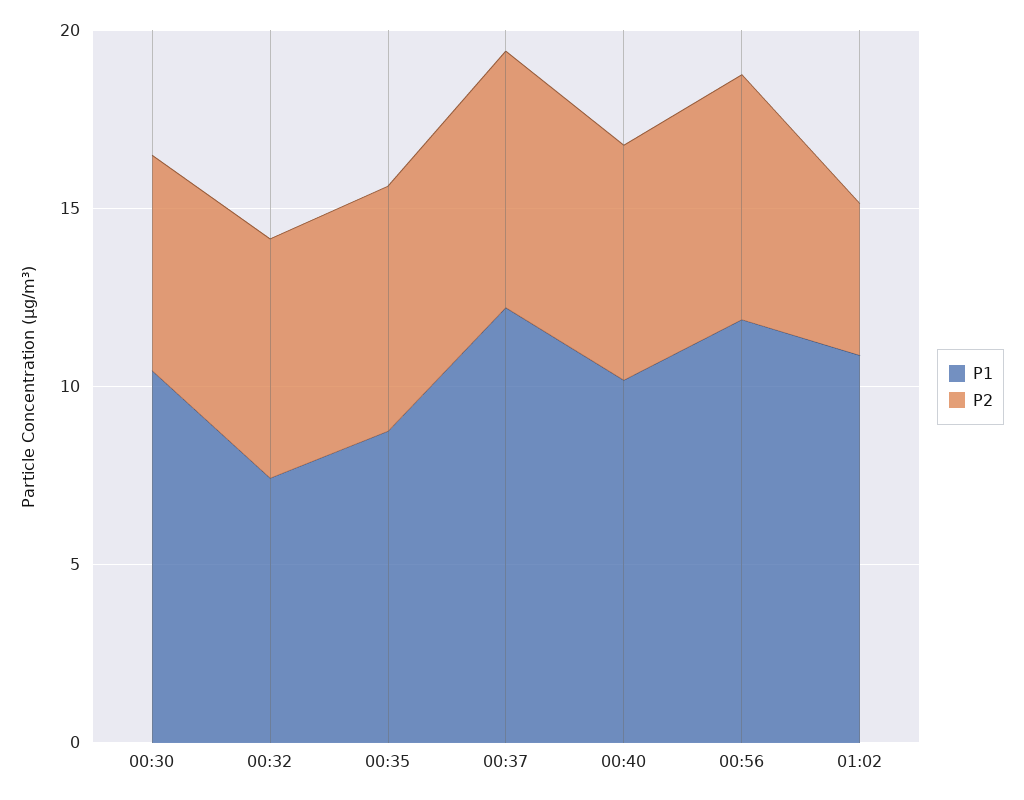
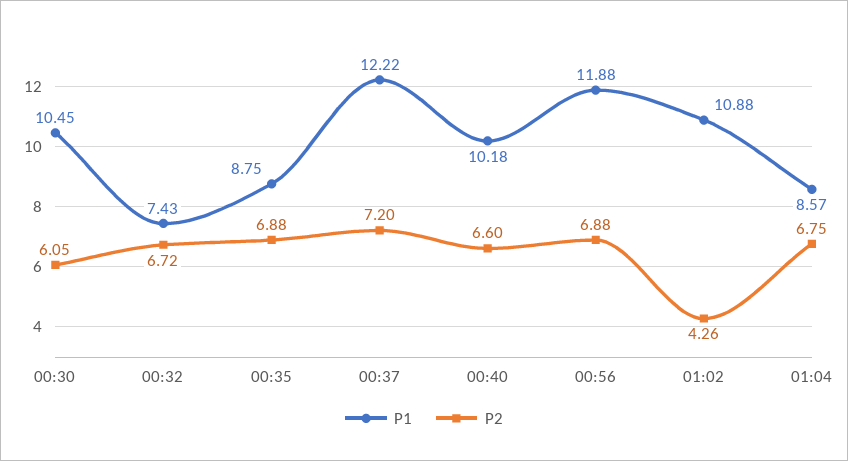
P1, 01:04: none -> 8.57
P2, 01:04: none -> 6.75

